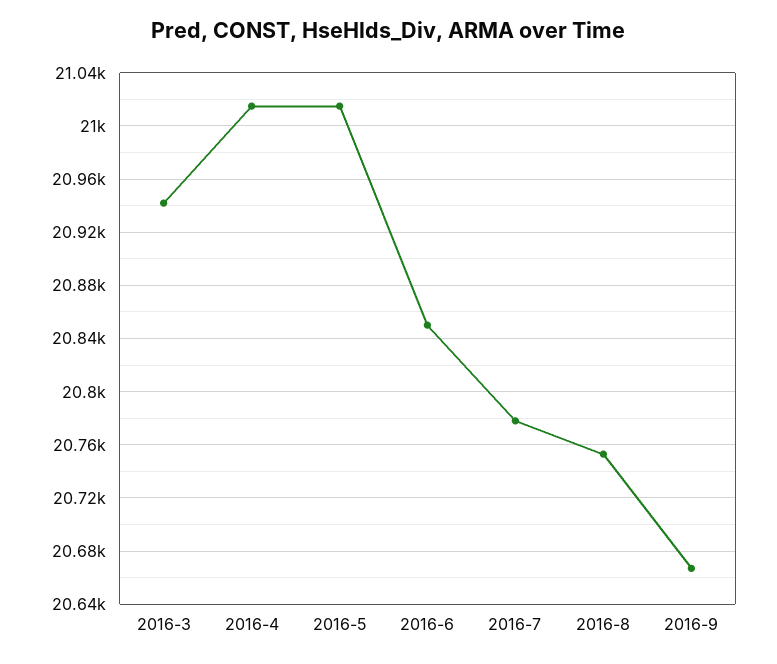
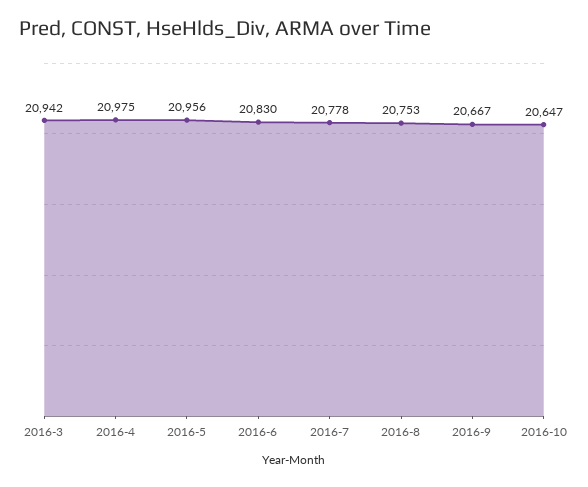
2016-4: 21015 -> 20975
2016-5: 21015 -> 20956
2016-6: 20850 -> 20830
2016-10: none -> 20647

